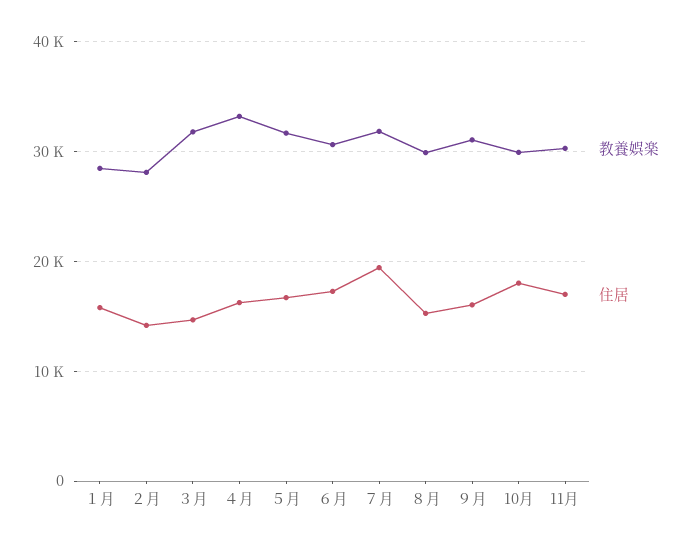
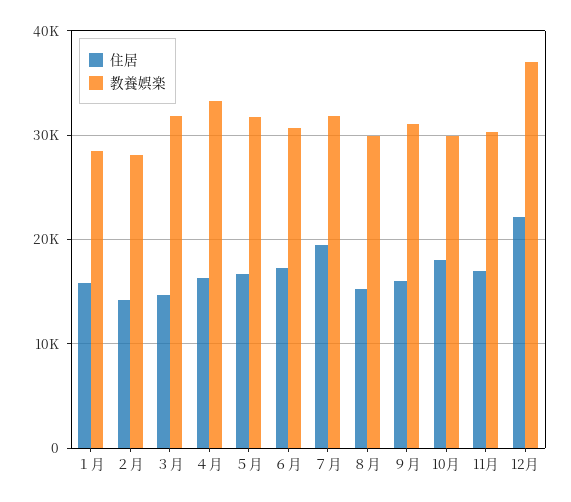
住居, 12月: none -> 22000
教養娯楽, 12月: none -> 37000

